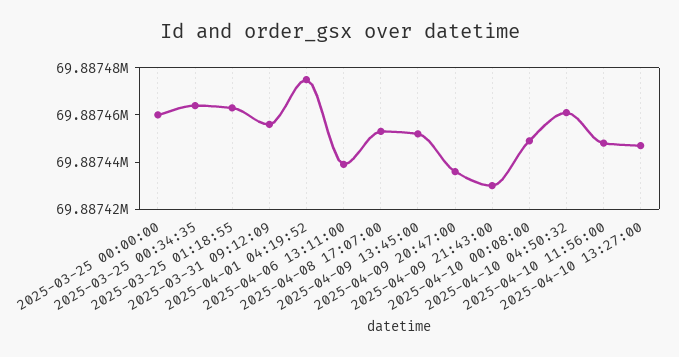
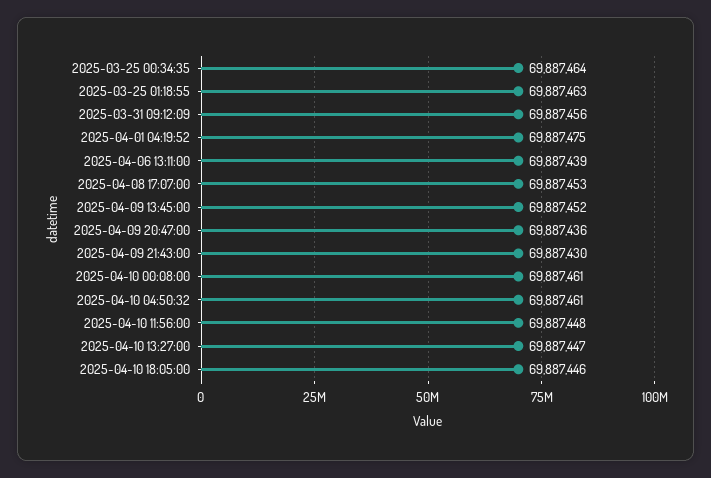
2025-03-25 00:00:00: 69887460 -> none
2025-04-10 00:08:00: 69887450 -> 69887461
2025-04-10 18:05:00: none -> 69887446

